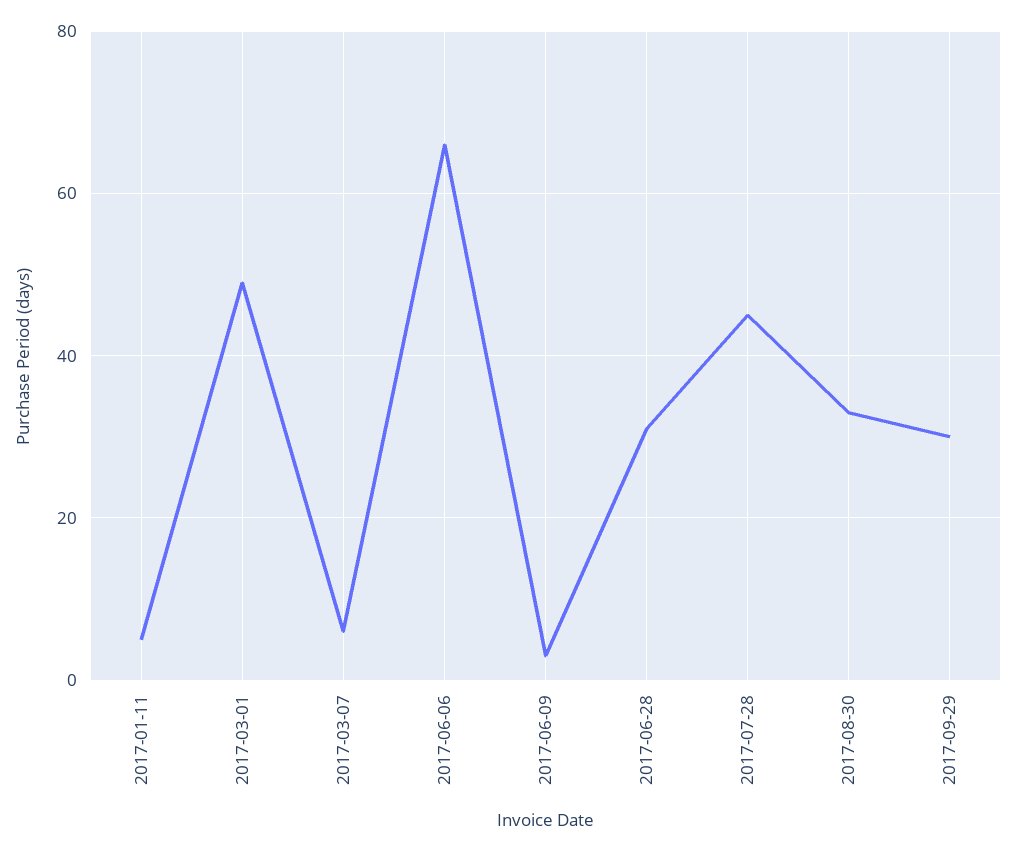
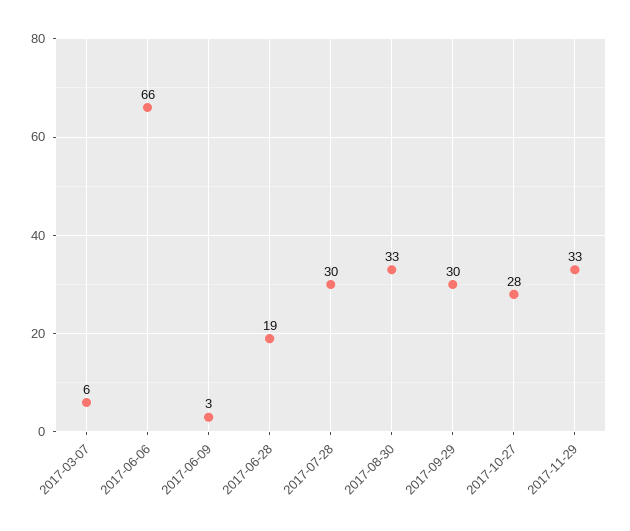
2017-01-11: 5 -> none
2017-03-01: 50 -> none
2017-06-28: 30 -> 19
2017-07-28: 45 -> 30
2017-10-27: none -> 28
2017-11-29: none -> 33

